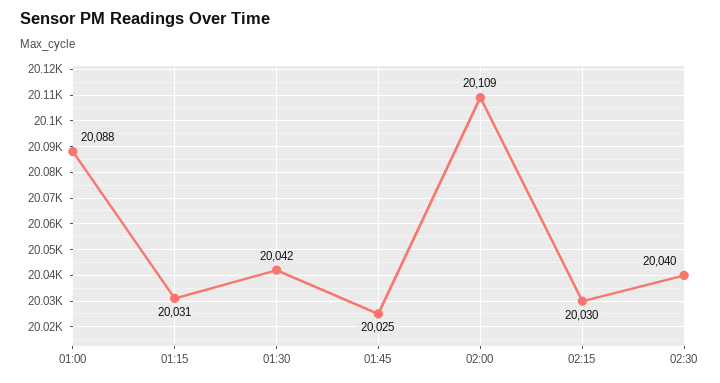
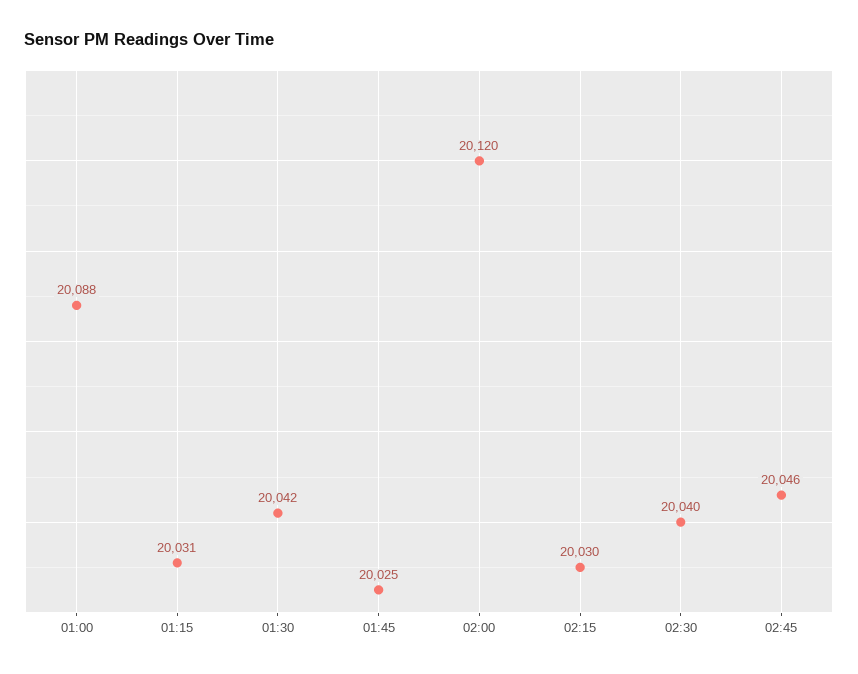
02:00: 20109 -> 20120
02:45: none -> 20046

